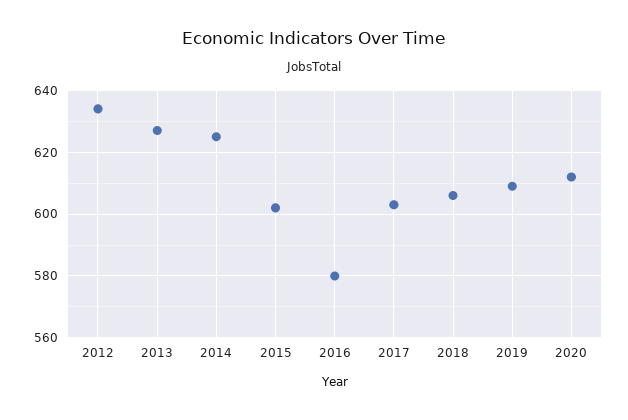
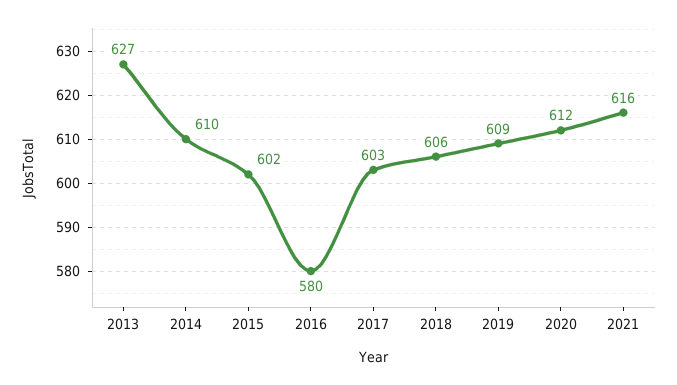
2012: 635 -> none
2014: 625 -> 610
2021: none -> 616

